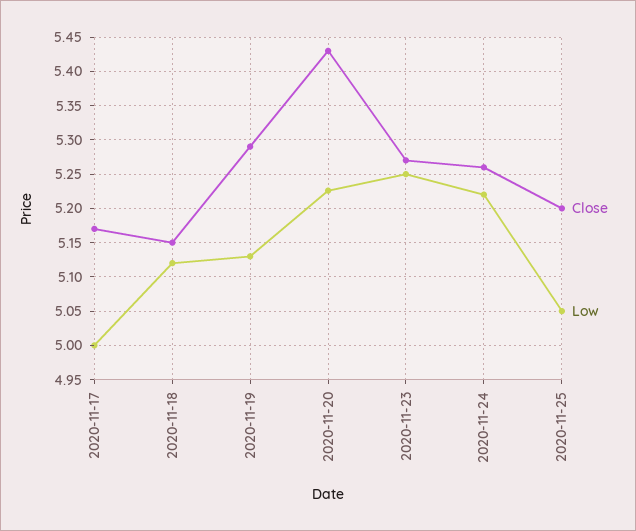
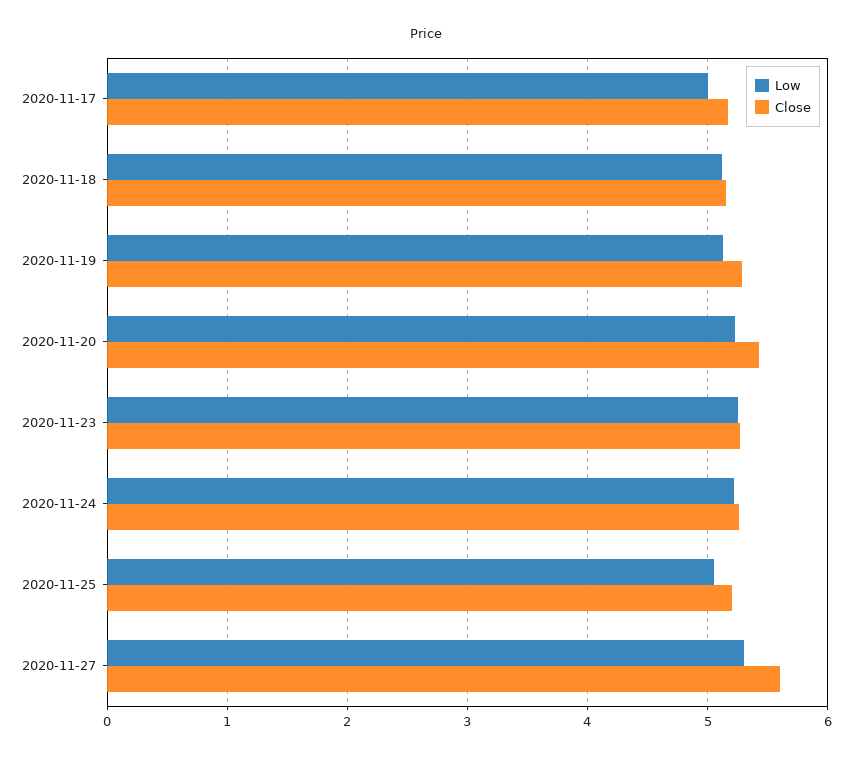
Low, 2020-11-27: none -> 5.3
Close, 2020-11-27: none -> 5.6

